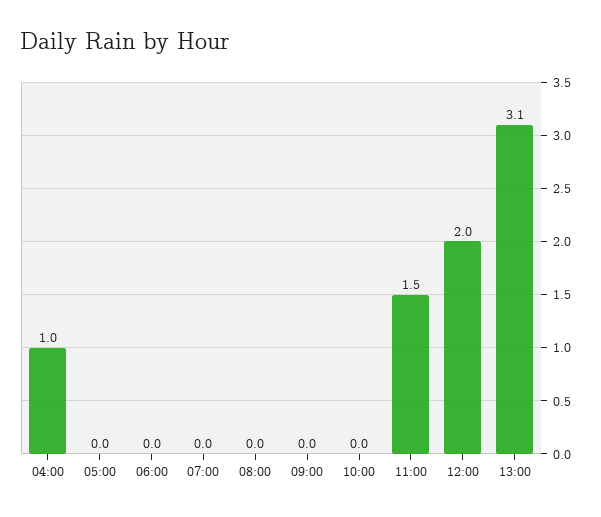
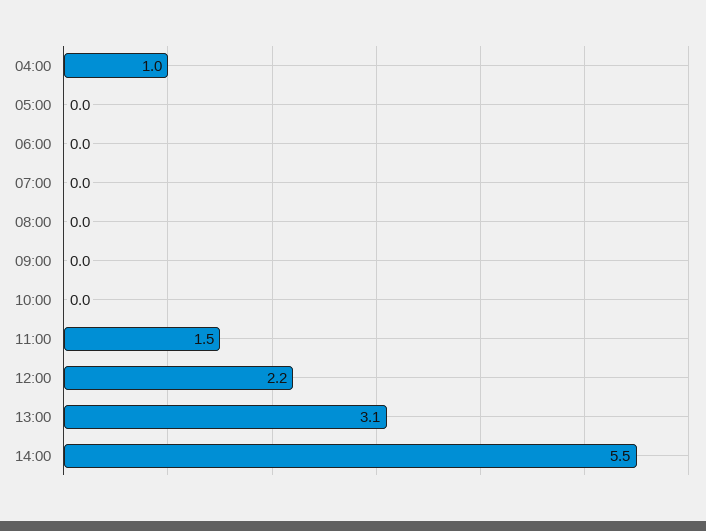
12:00: 2 -> 2.2
14:00: none -> 5.5

